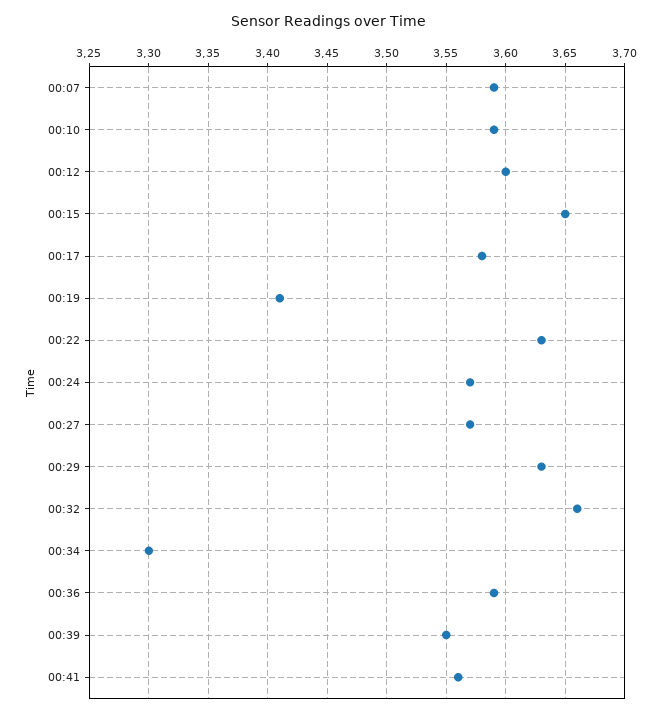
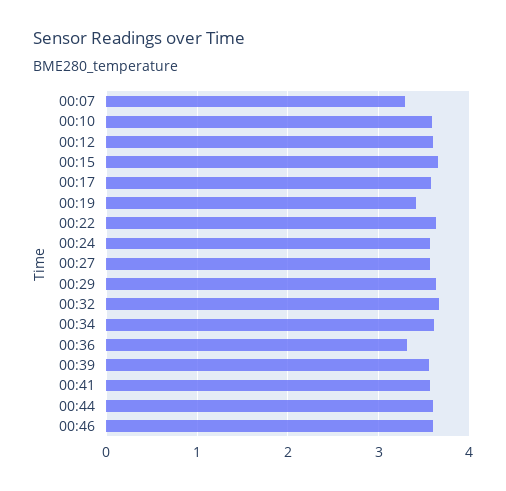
00:07: 3.59 -> 3.3
00:34: 3.3 -> 3.6
00:36: 3.59 -> 3.3
00:44: none -> 3.6
00:46: none -> 3.6

